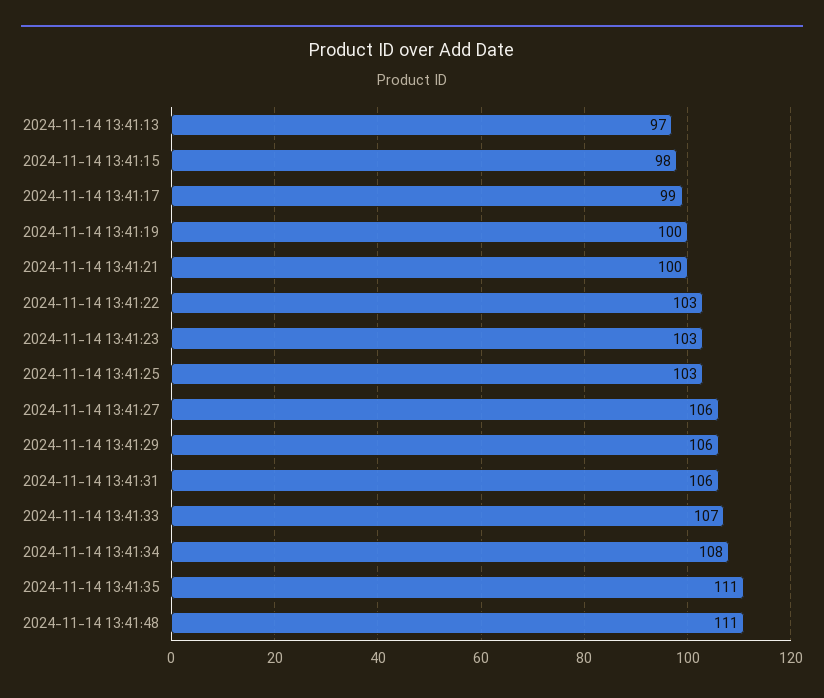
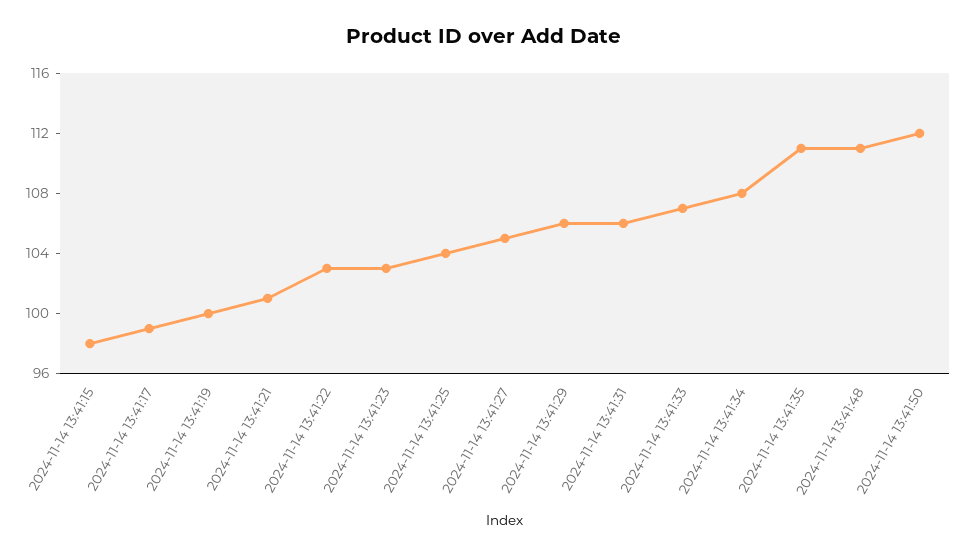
2024-11-14 13:41:13: 97 -> none
2024-11-14 13:41:21: 100 -> 101
2024-11-14 13:41:25: 103 -> 104
2024-11-14 13:41:27: 106 -> 105
2024-11-14 13:41:50: none -> 112

